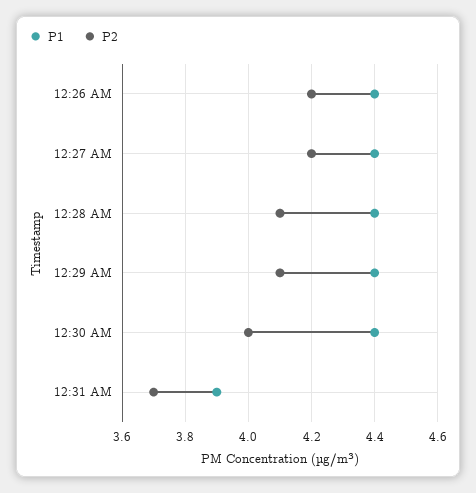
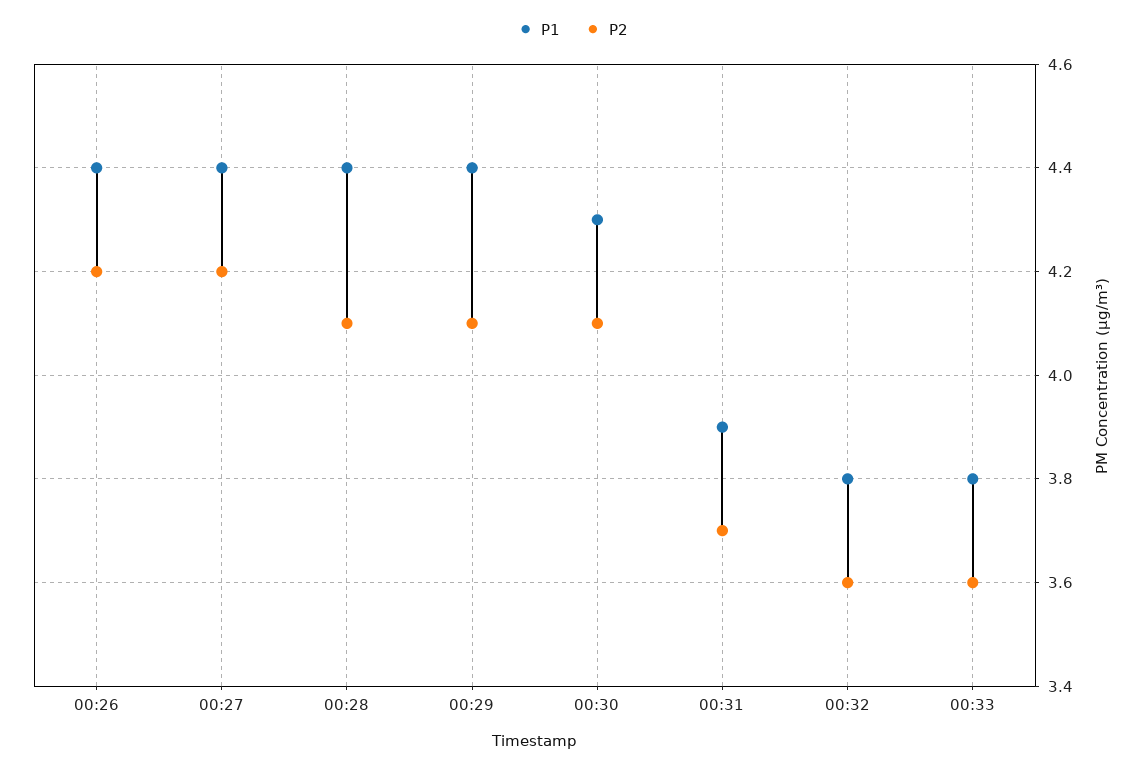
P1, 12:30 AM: 4.4 -> 4.3
P2, 12:30 AM: 4 -> 4.1
P1, 00:32: none -> 3.8
P2, 00:32: none -> 3.6
P1, 00:33: none -> 3.8
P2, 00:33: none -> 3.6

